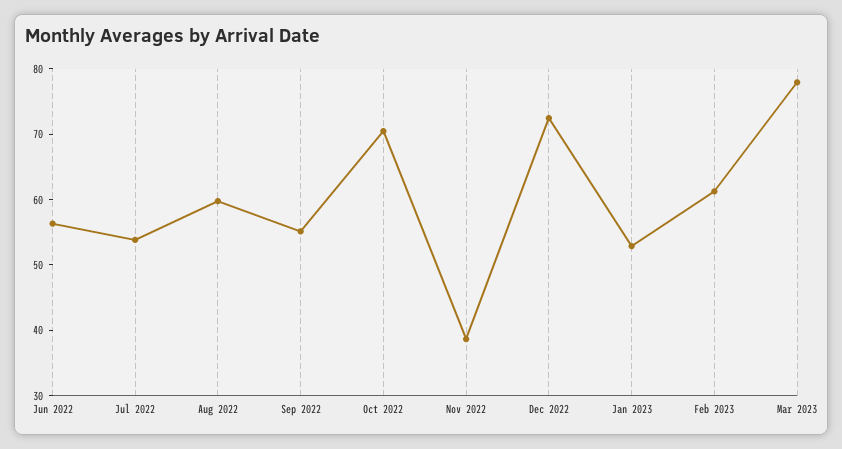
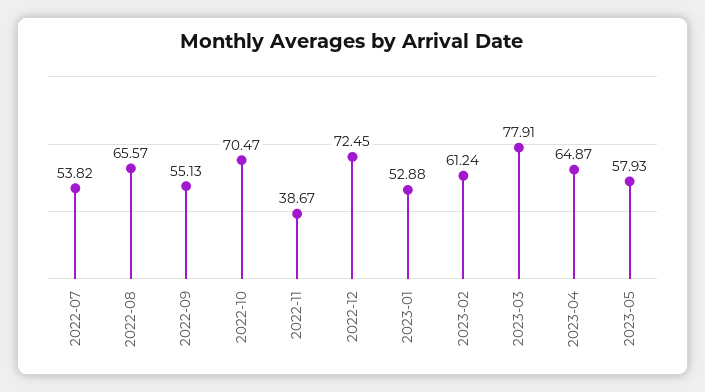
Jun 2022: 56 -> none
Aug 2022: 60 -> 65.57
2023-04: none -> 64.87
2023-05: none -> 57.93

